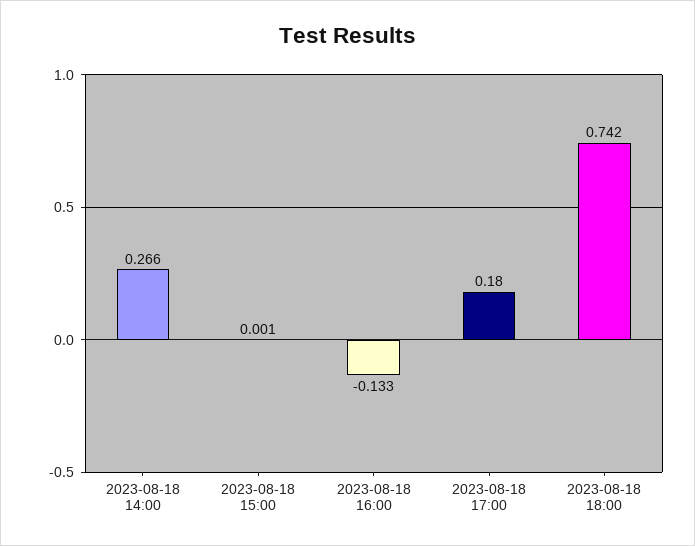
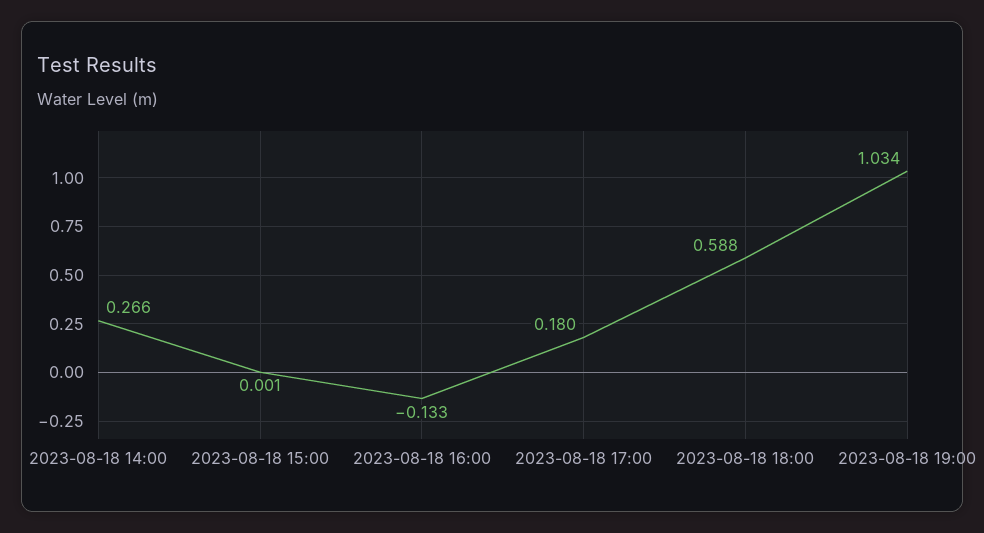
2023-08-18 18:00: 0.742 -> 0.588
2023-08-18 19:00: none -> 1.034

